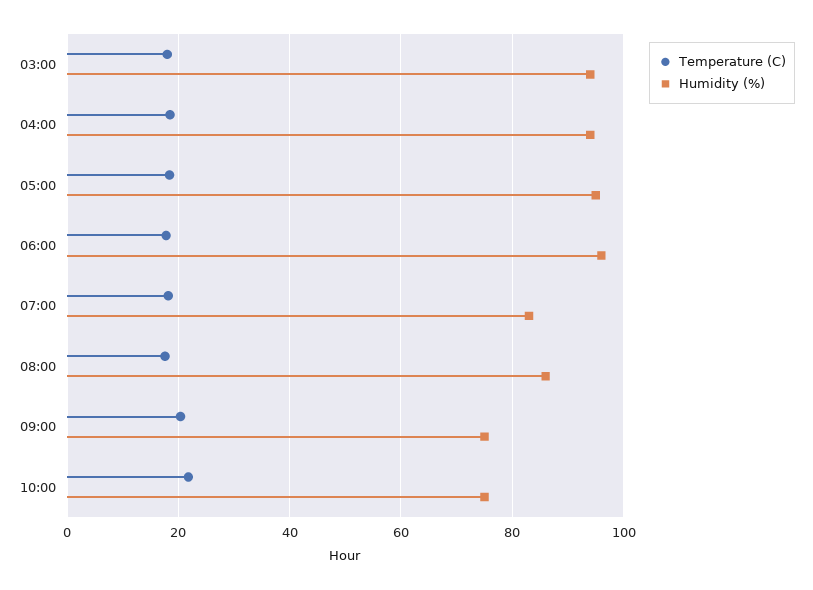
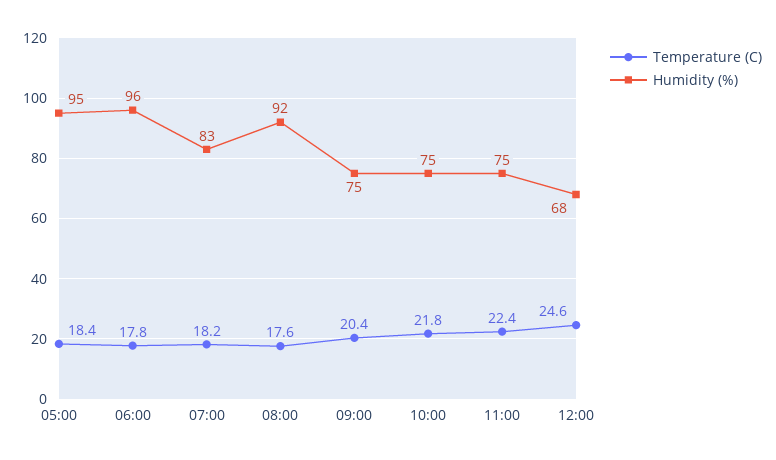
Temperature (C), 03:00: 18 -> none
Humidity (%), 03:00: 94 -> none
Temperature (C), 04:00: 18 -> none
Humidity (%), 04:00: 94 -> none
Humidity (%), 08:00: 86 -> 92
Temperature (C), 11:00: none -> 22.4
Humidity (%), 11:00: none -> 75
Temperature (C), 12:00: none -> 24.6
Humidity (%), 12:00: none -> 68

